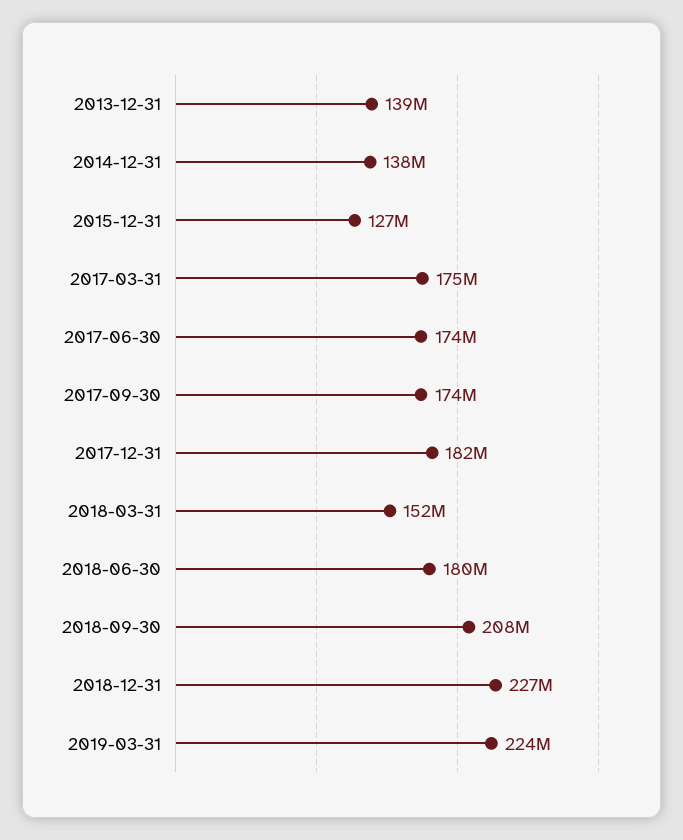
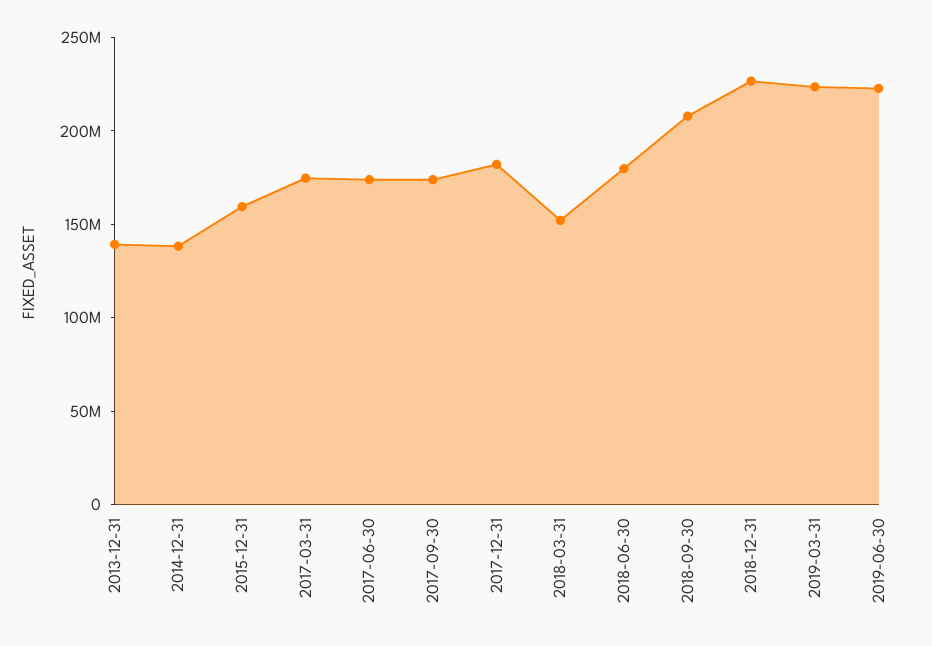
2015-12-31: 127000000 -> 160000000
2019-06-30: none -> 220000000

